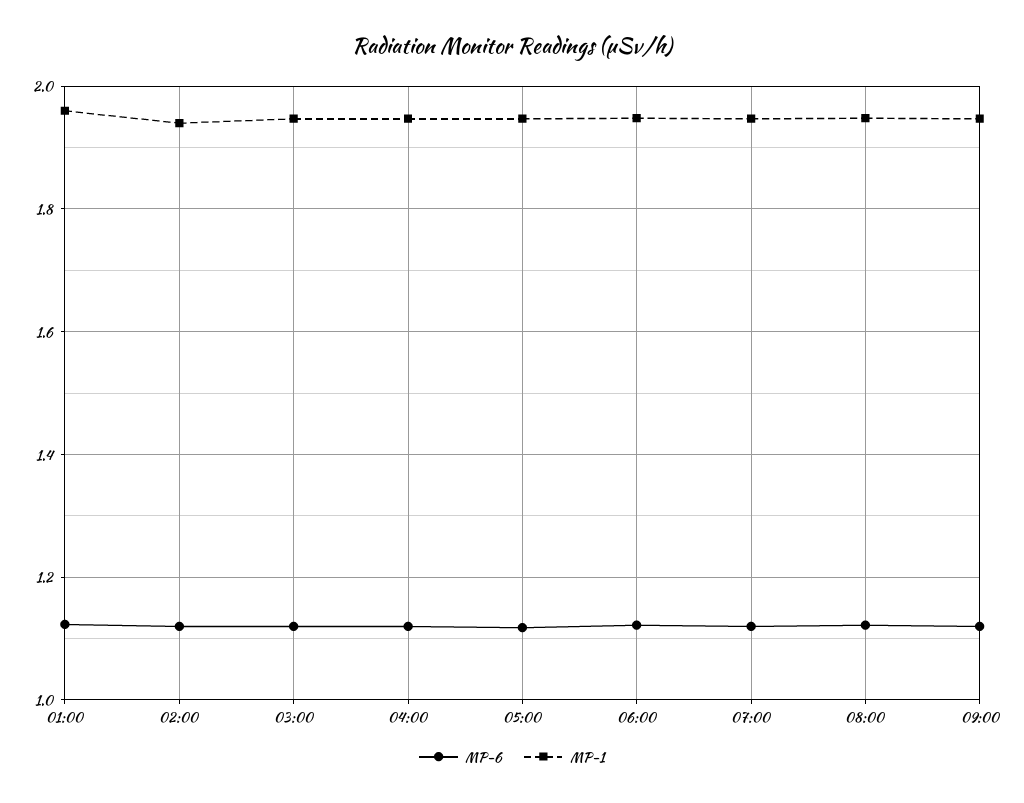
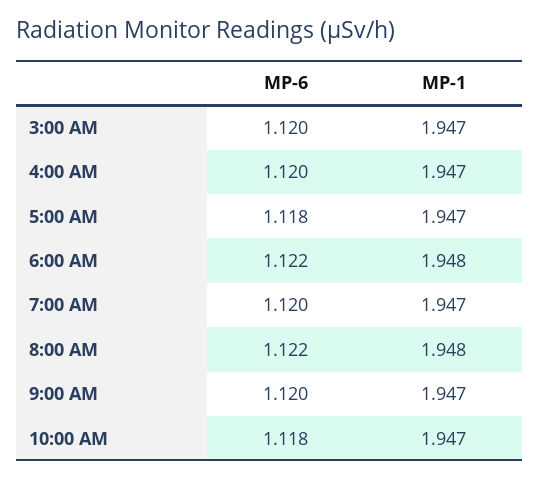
MP-6, 01:00: 1.12 -> none
MP-1, 01:00: 1.96 -> none
MP-6, 02:00: 1.12 -> none
MP-1, 02:00: 1.94 -> none
MP-6, 10:00 AM: none -> 1.118
MP-1, 10:00 AM: none -> 1.947

